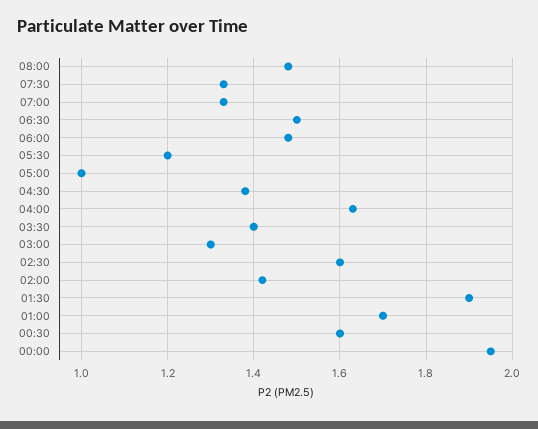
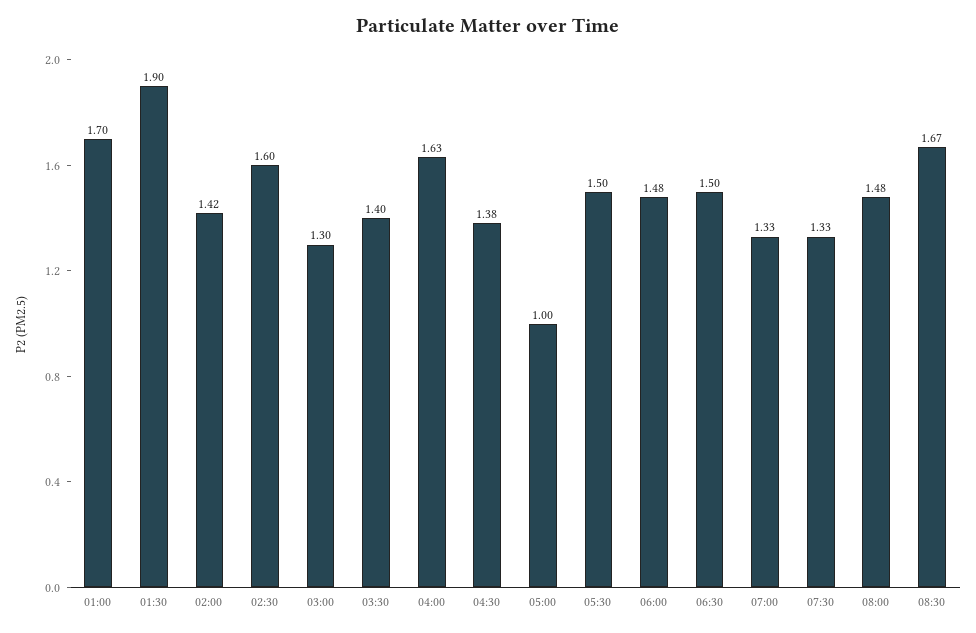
05:30: 1.2 -> 1.5
00:30: 1.6 -> none
00:00: 1.95 -> none
08:30: none -> 1.67

